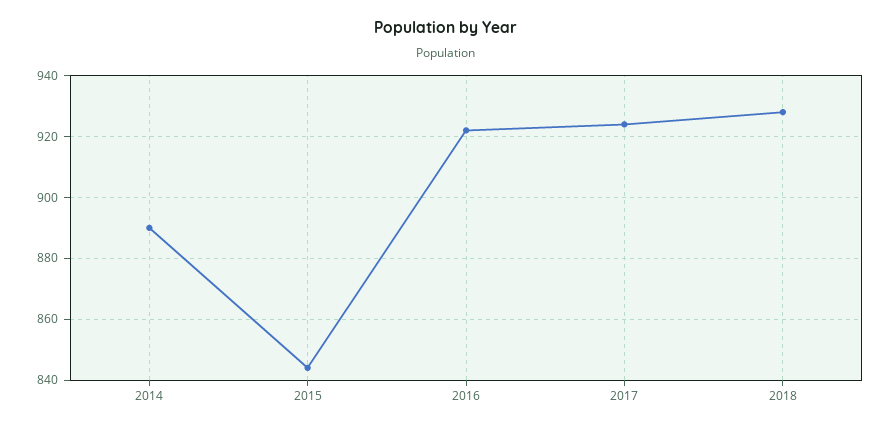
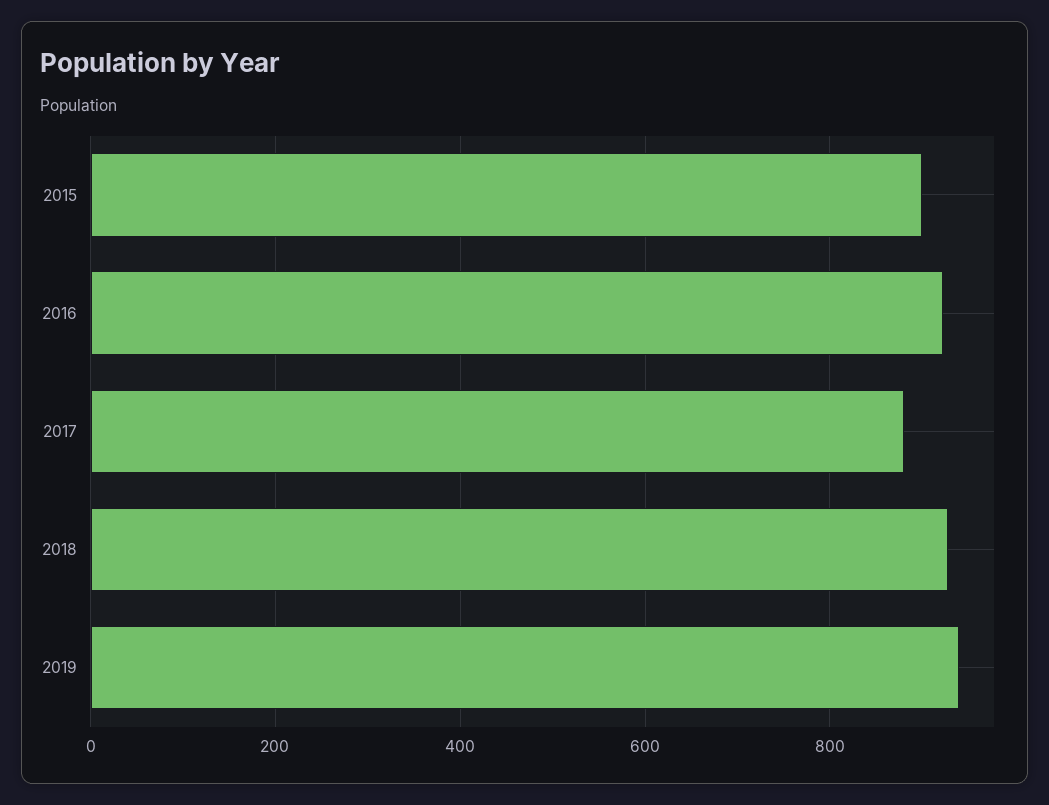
2014: 890 -> none
2015: 845 -> 900
2017: 925 -> 880
2019: none -> 940

